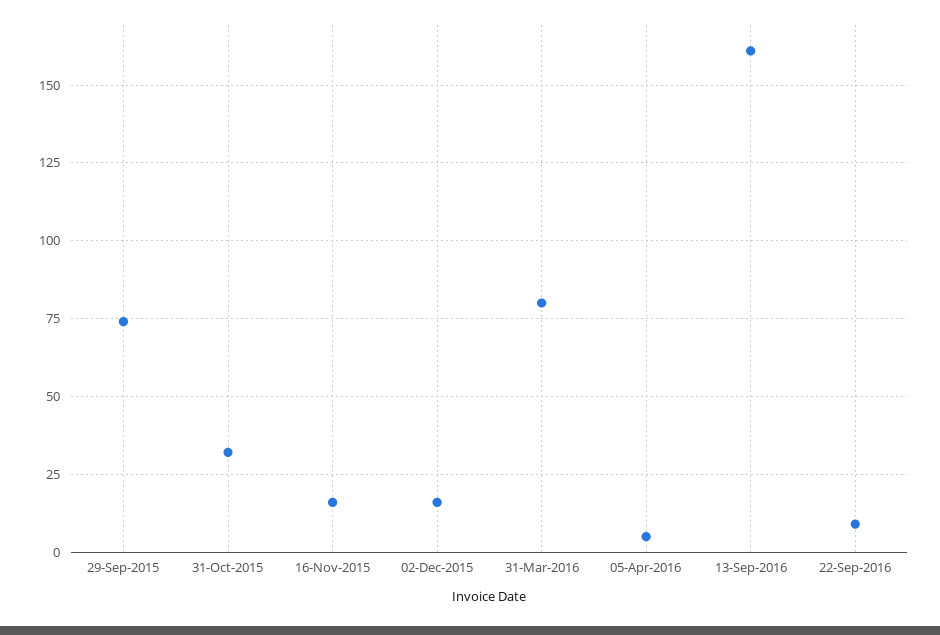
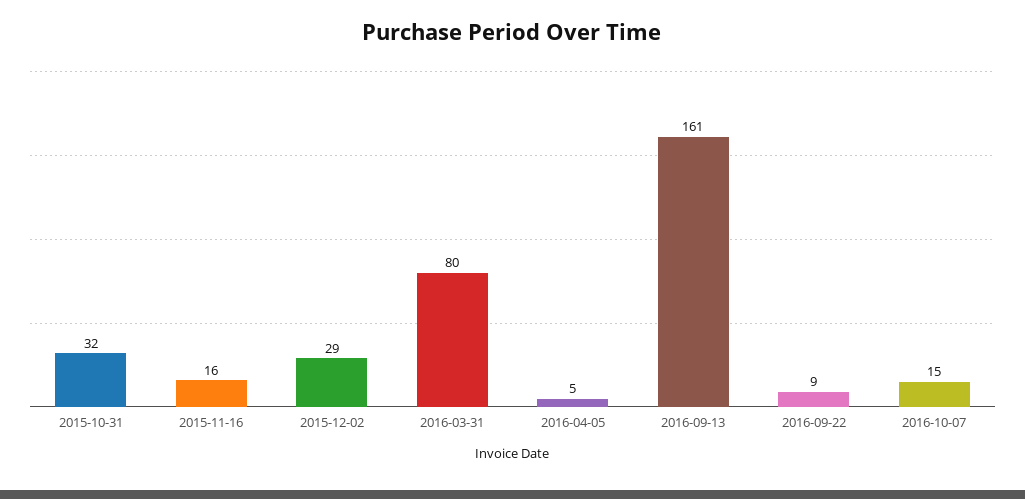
29-Sep-2015: 75 -> none
02-Dec-2015: 15 -> 29
2016-10-07: none -> 15

